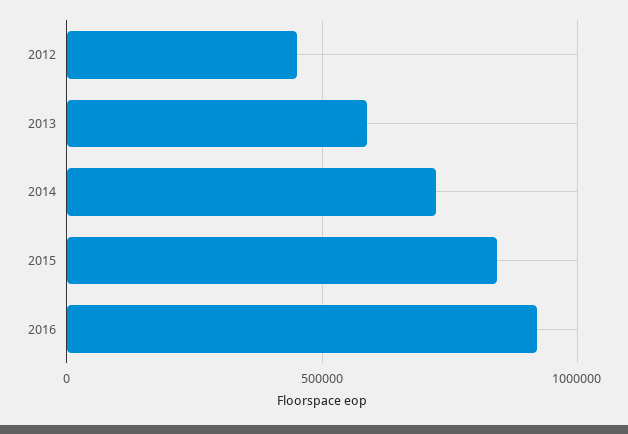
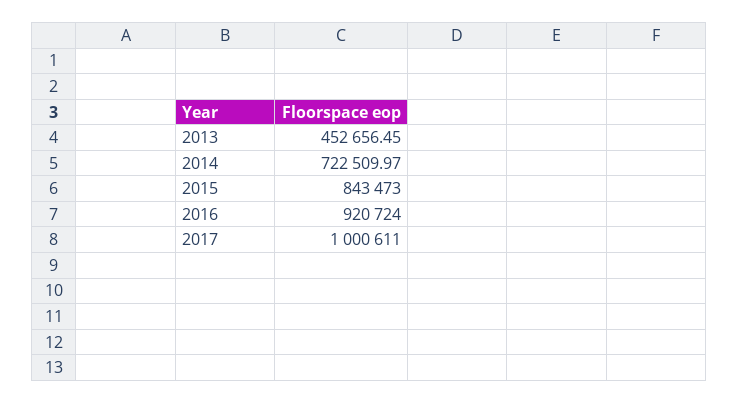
2012: 450000 -> none
2013: 600000 -> 452656.45
2017: none -> 1000611

